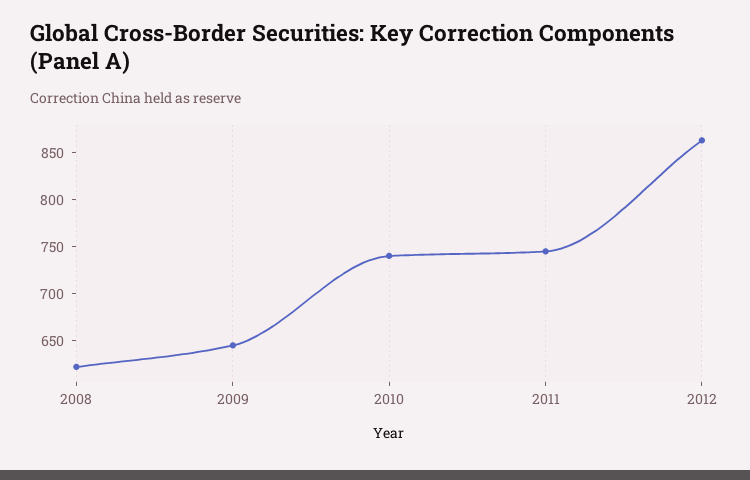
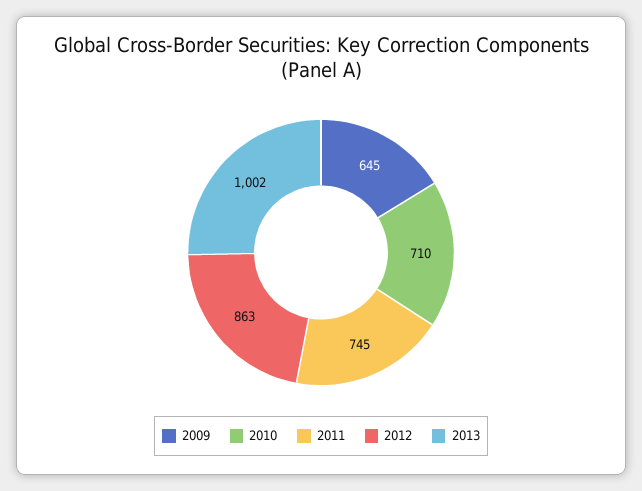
2008: 620 -> none
2010: 740 -> 710
2013: none -> 1002

